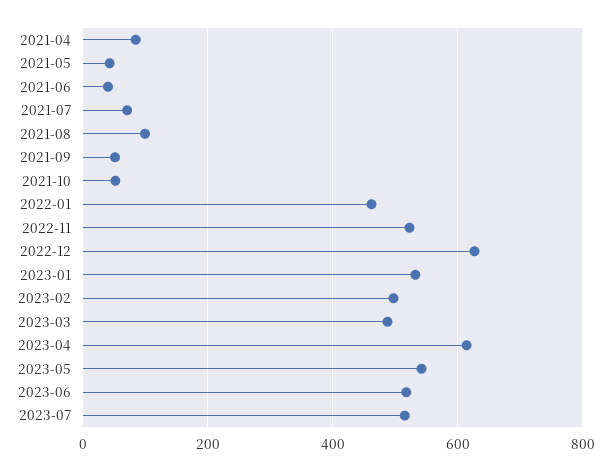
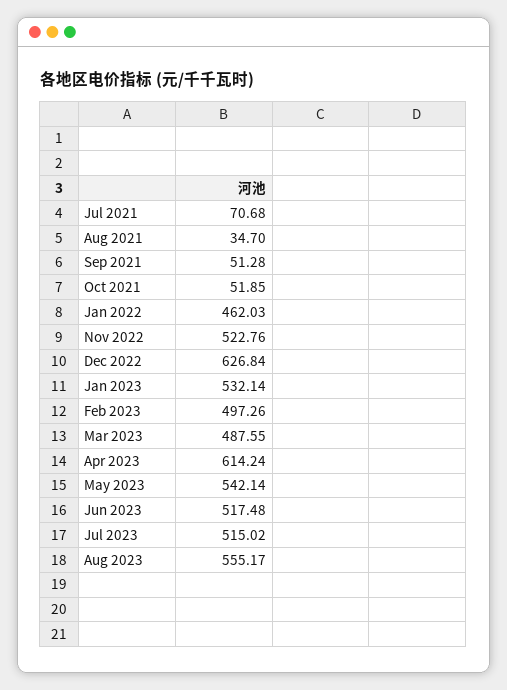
2021-04: 80 -> none
2021-05: 40 -> none
2021-06: 40 -> none
2021-08: 100 -> 34.7
Aug 2023: none -> 555.17

